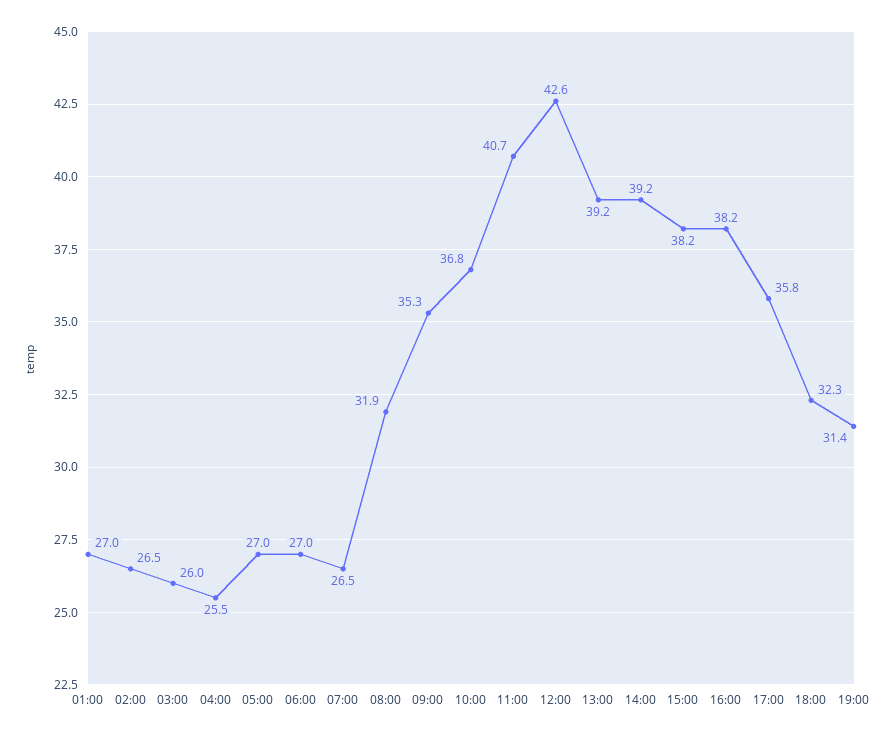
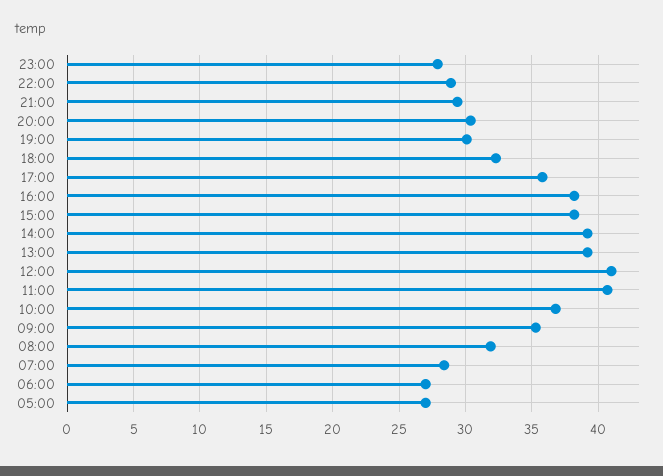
01:00: 27 -> none
02:00: 26.5 -> none
03:00: 26 -> none
04:00: 25.5 -> none
07:00: 26.5 -> 28.5
12:00: 42.6 -> 41
19:00: 31.4 -> 30
23:00: none -> 28
22:00: none -> 29
21:00: none -> 29.5
20:00: none -> 30.5

